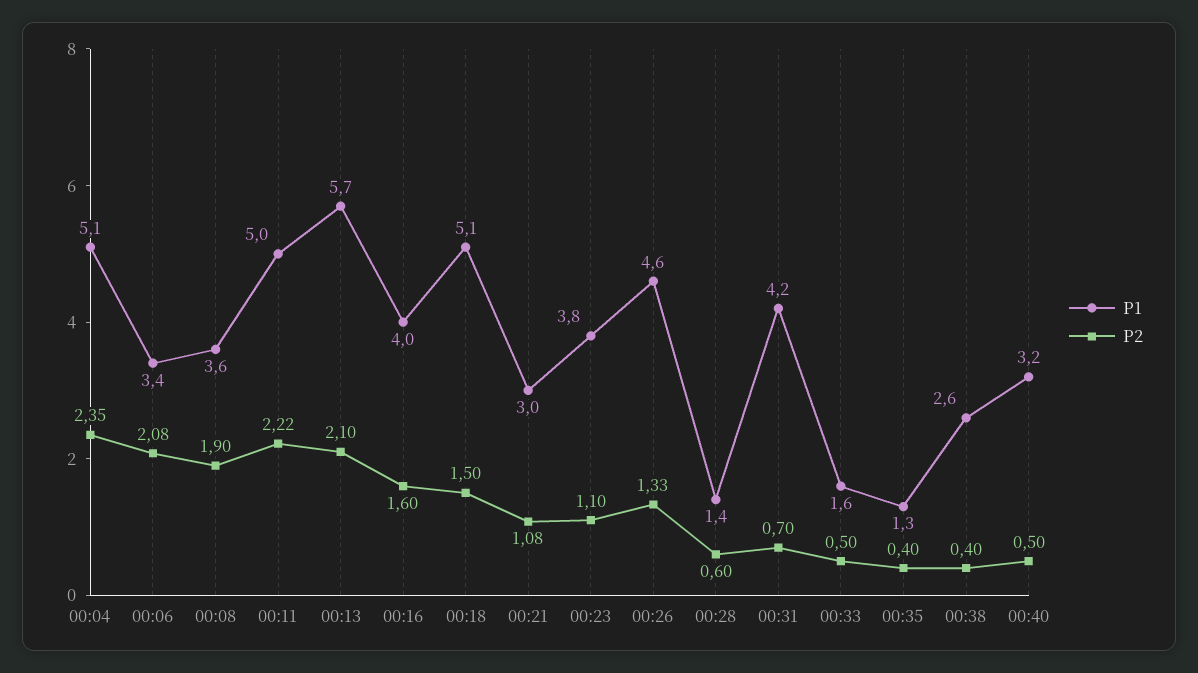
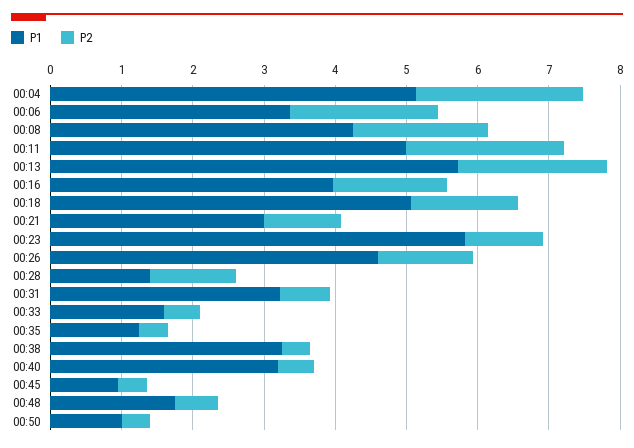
P1, 00:08: 3.6 -> 4.2
P1, 00:23: 3.8 -> 5.8
P2, 00:28: 0.6 -> 1.2
P1, 00:31: 4.2 -> 3.2
P1, 00:38: 2.6 -> 3.2
P1, 00:45: none -> 1
P2, 00:45: none -> 0.4
P1, 00:48: none -> 1.8
P2, 00:48: none -> 0.6
P1, 00:50: none -> 1
P2, 00:50: none -> 0.4

